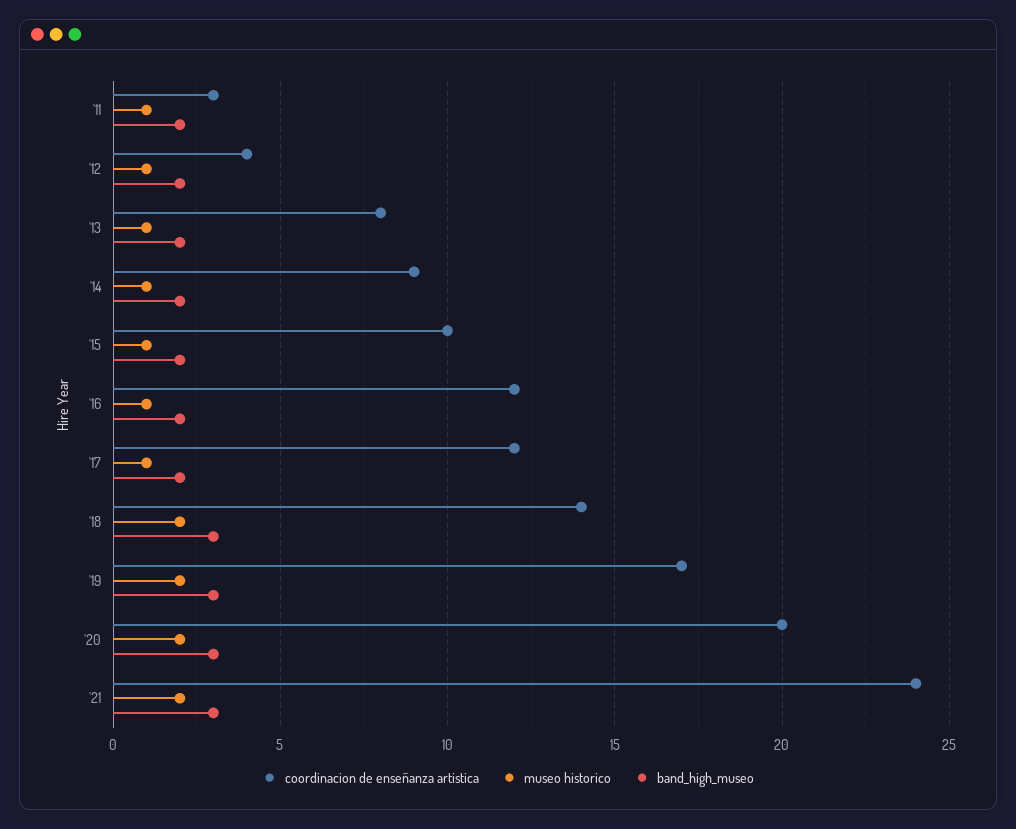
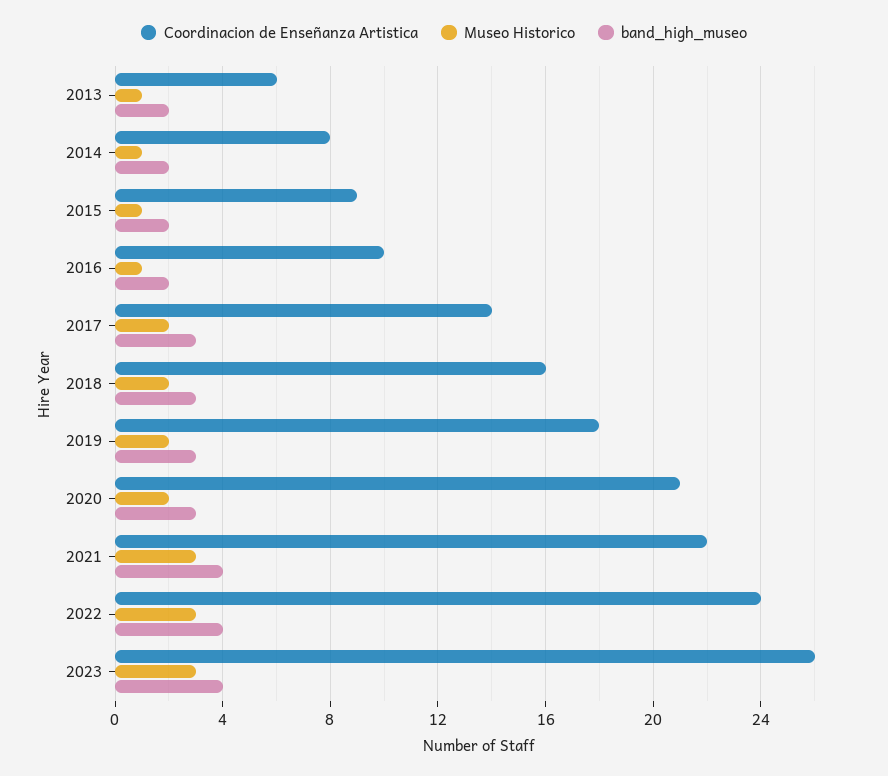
coordinacion de enseñanza artistica, '11: 3 -> none
museo historico, '11: 1 -> none
band_high_museo, '11: 2 -> none
coordinacion de enseñanza artistica, '12: 4 -> none
museo historico, '12: 1 -> none
band_high_museo, '12: 2 -> none
coordinacion de enseñanza artistica, '13: 8 -> 6
coordinacion de enseñanza artistica, '14: 9 -> 8
coordinacion de enseñanza artistica, '15: 10 -> 9
coordinacion de enseñanza artistica, '16: 12 -> 10
coordinacion de enseñanza artistica, '17: 12 -> 14
museo historico, '17: 1 -> 2
band_high_museo, '17: 2 -> 3
coordinacion de enseñanza artistica, '18: 14 -> 16
coordinacion de enseñanza artistica, '19: 17 -> 18
coordinacion de enseñanza artistica, '20: 20 -> 21
coordinacion de enseñanza artistica, '21: 24 -> 22
museo historico, '21: 2 -> 3
band_high_museo, '21: 3 -> 4
coordinacion de enseñanza artistica, 2022: none -> 24
museo historico, 2022: none -> 3
band_high_museo, 2022: none -> 4
coordinacion de enseñanza artistica, 2023: none -> 26
museo historico, 2023: none -> 3
band_high_museo, 2023: none -> 4

